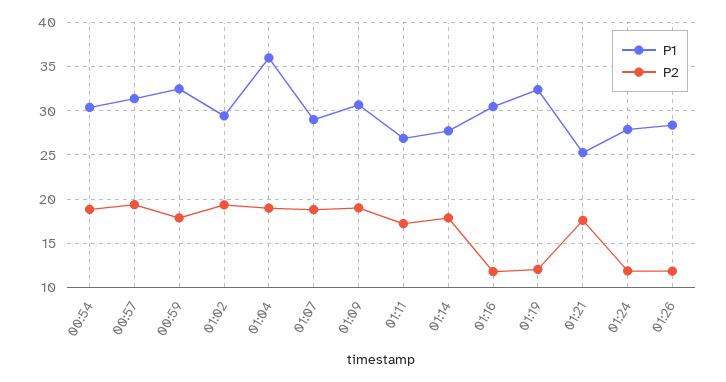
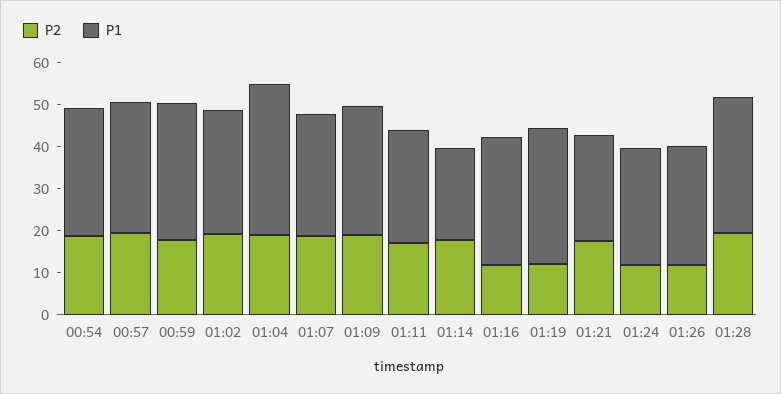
P1, 01:14: 28 -> 22
P2, 01:28: none -> 20
P1, 01:28: none -> 32

